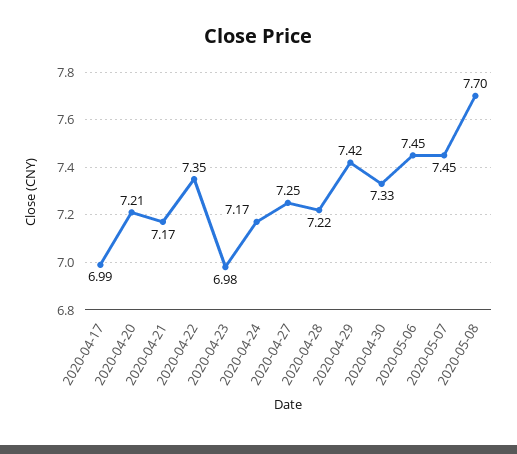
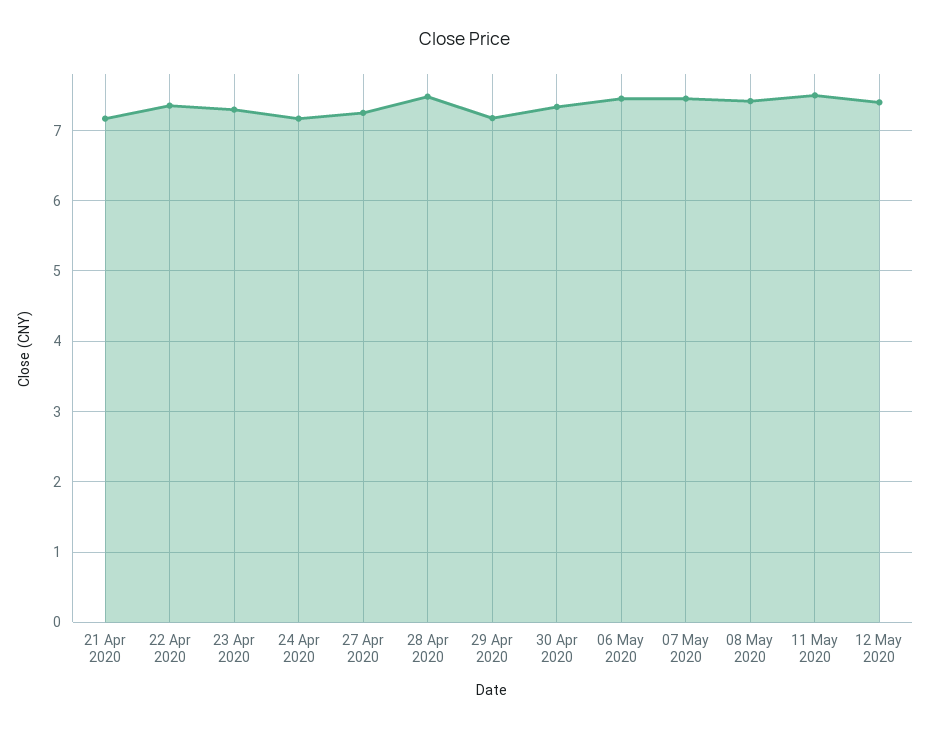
2020-04-17: 6.99 -> none
2020-04-20: 7.21 -> none
2020-04-23: 6.98 -> 7.3
2020-04-28: 7.22 -> 7.5
2020-04-29: 7.42 -> 7.2
2020-05-08: 7.7 -> 7.4
11 May 2020: none -> 7.5
12 May 2020: none -> 7.4

